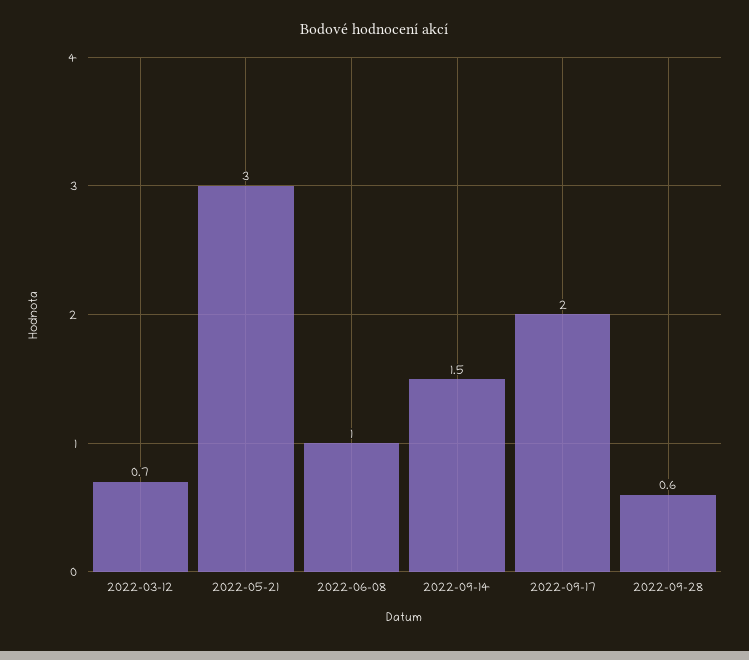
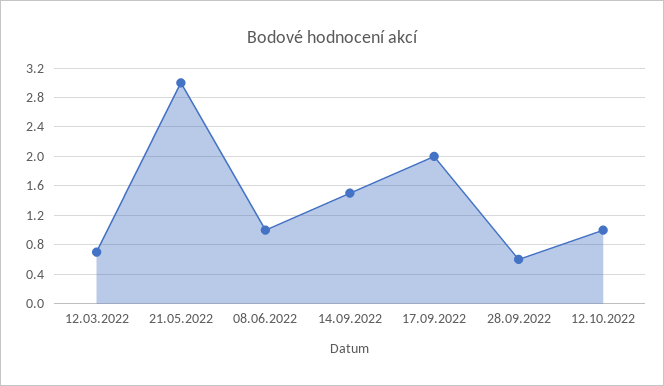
12.10.2022: none -> 1

